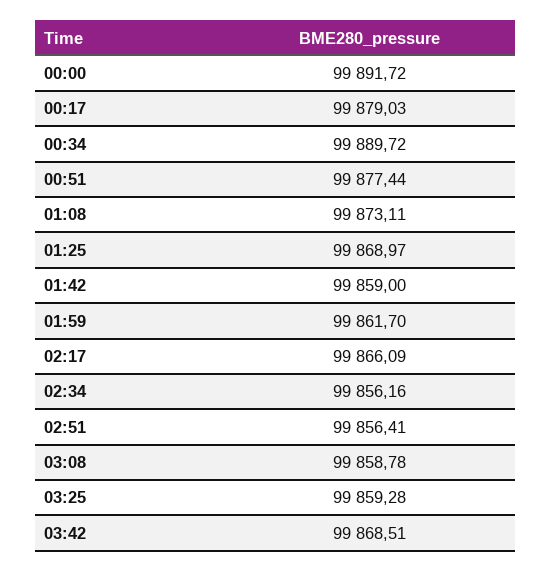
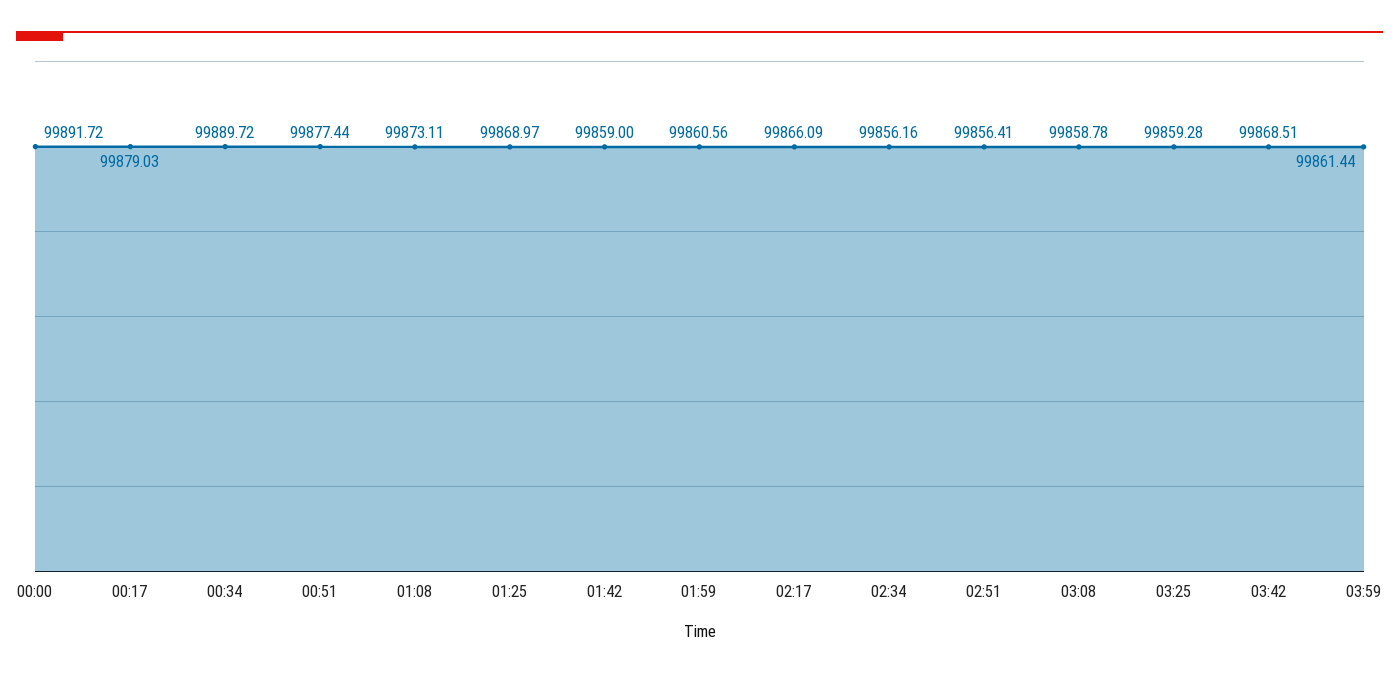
01:59: 99861.7 -> 99860.56
03:59: none -> 99861.44

